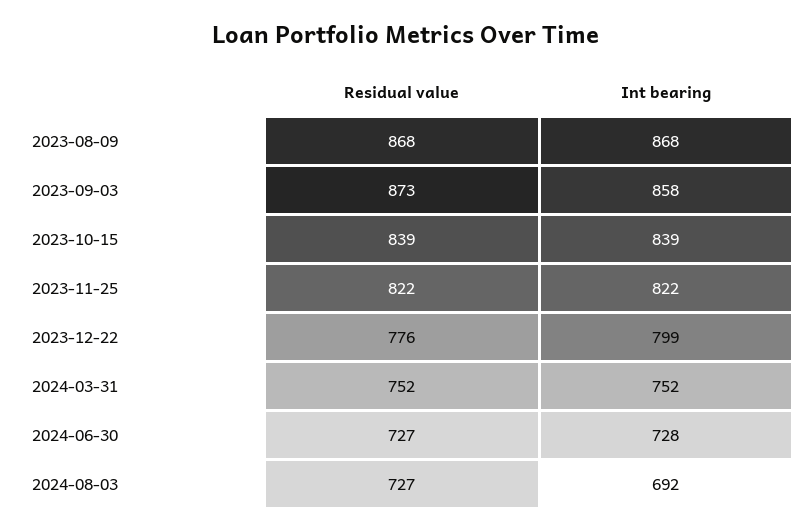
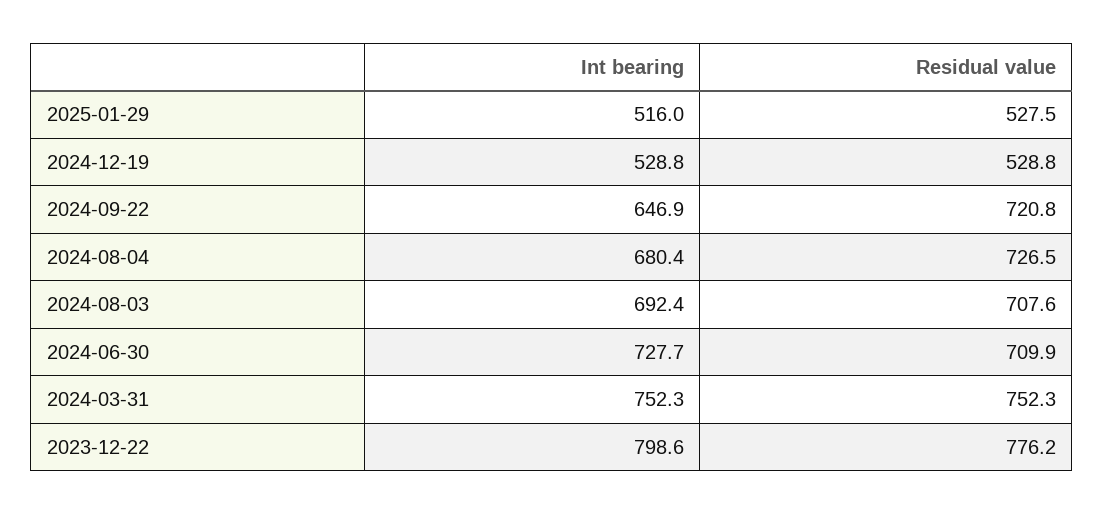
Residual value, 2023-08-09: 868 -> none
Int bearing, 2023-08-09: 868 -> none
Residual value, 2023-09-03: 873 -> none
Int bearing, 2023-09-03: 858 -> none
Residual value, 2023-10-15: 839 -> none
Int bearing, 2023-10-15: 839 -> none
Residual value, 2023-11-25: 822 -> none
Int bearing, 2023-11-25: 822 -> none
Residual value, 2024-06-30: 727 -> 709.9
Residual value, 2024-08-03: 727 -> 707.6
Int bearing, 2025-01-29: none -> 516
Residual value, 2025-01-29: none -> 527.5
Int bearing, 2024-12-19: none -> 528.8
Residual value, 2024-12-19: none -> 528.8
Int bearing, 2024-09-22: none -> 646.9
Residual value, 2024-09-22: none -> 720.8
Int bearing, 2024-08-04: none -> 680.4
Residual value, 2024-08-04: none -> 726.5

